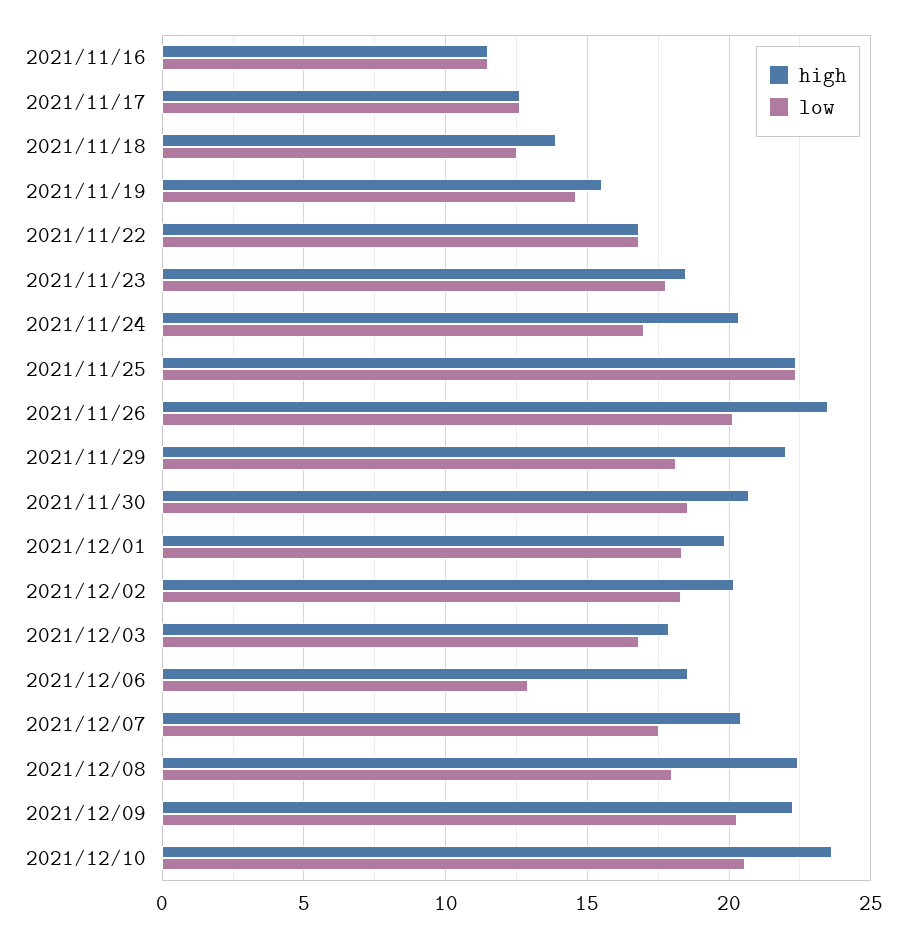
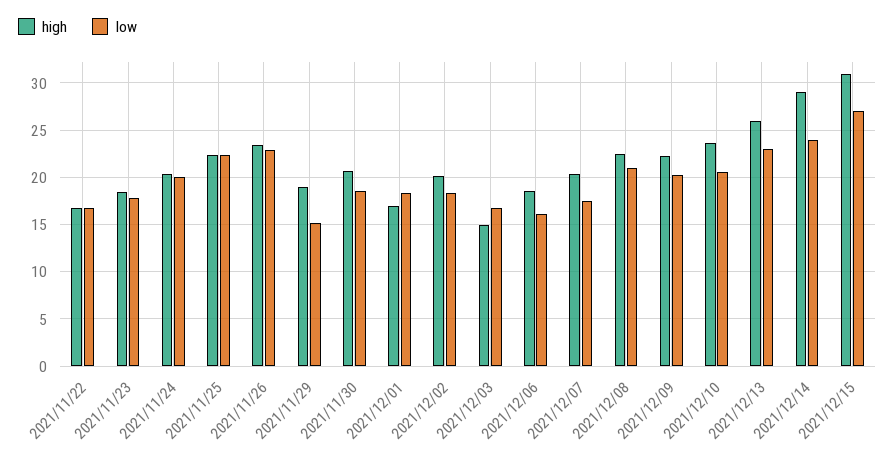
high, 2021/11/16: 11.5 -> none
low, 2021/11/16: 11.5 -> none
high, 2021/11/17: 12.5 -> none
low, 2021/11/17: 12.5 -> none
high, 2021/11/18: 14 -> none
low, 2021/11/18: 12.5 -> none
high, 2021/11/19: 15.5 -> none
low, 2021/11/19: 14.5 -> none
low, 2021/11/24: 17 -> 20
low, 2021/11/26: 20 -> 23
high, 2021/11/29: 22 -> 19
low, 2021/11/29: 18 -> 15
high, 2021/12/01: 20 -> 17
high, 2021/12/03: 18 -> 15
low, 2021/12/06: 13 -> 16
low, 2021/12/08: 18 -> 21
high, 2021/12/13: none -> 26
low, 2021/12/13: none -> 23
high, 2021/12/14: none -> 29
low, 2021/12/14: none -> 24
high, 2021/12/15: none -> 31
low, 2021/12/15: none -> 27

